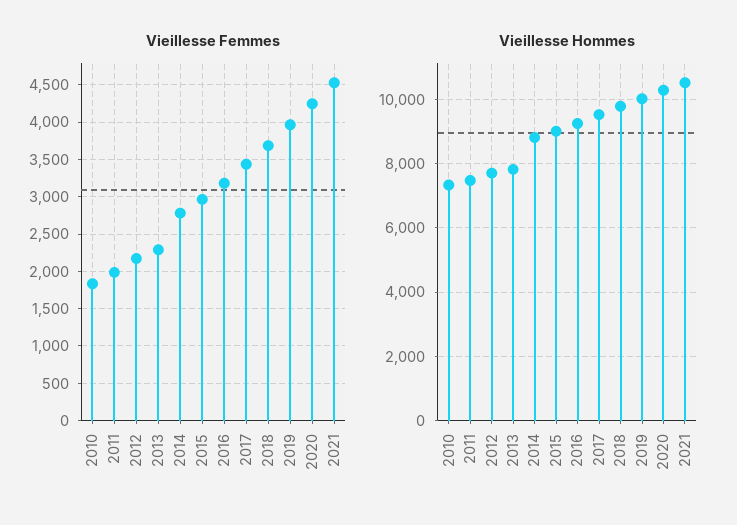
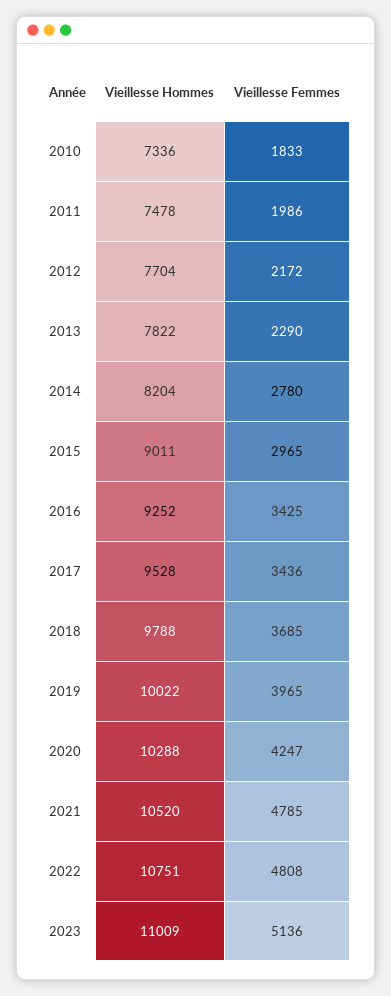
Vieillesse Femmes, 2016: 3200 -> 3425
Vieillesse Femmes, 2021: 4500 -> 4785
Vieillesse Hommes, 2014: 8800 -> 8204
Vieillesse Hommes, 2022: none -> 10751
Vieillesse Femmes, 2022: none -> 4808
Vieillesse Hommes, 2023: none -> 11009
Vieillesse Femmes, 2023: none -> 5136

